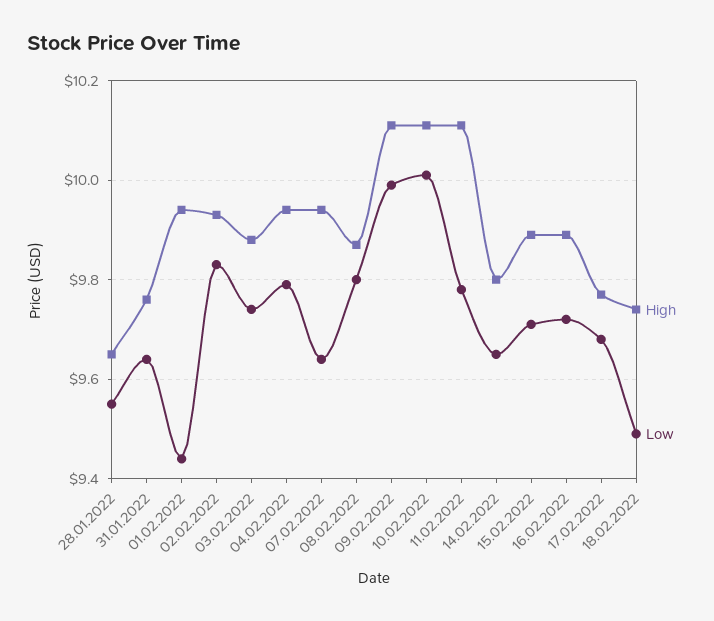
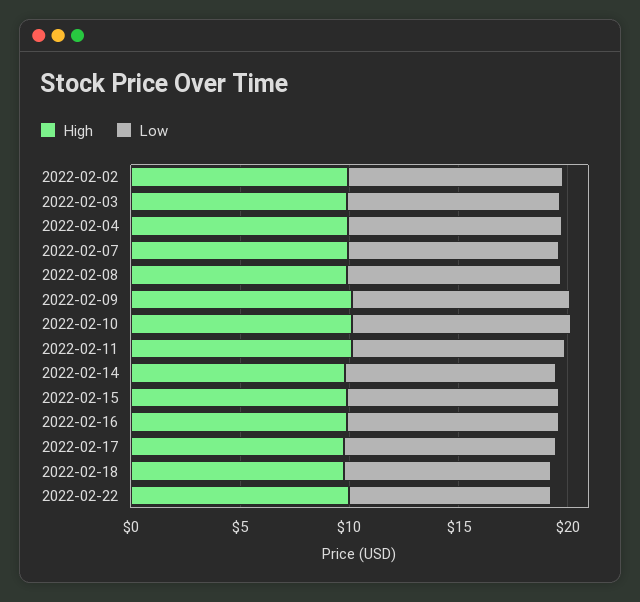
High, 28.01.2022: 9.65 -> none
Low, 28.01.2022: 9.55 -> none
High, 31.01.2022: 9.75 -> none
Low, 31.01.2022: 9.65 -> none
High, 01.02.2022: 9.95 -> none
Low, 01.02.2022: 9.45 -> none
High, 2022-02-22: none -> 10
Low, 2022-02-22: none -> 9

